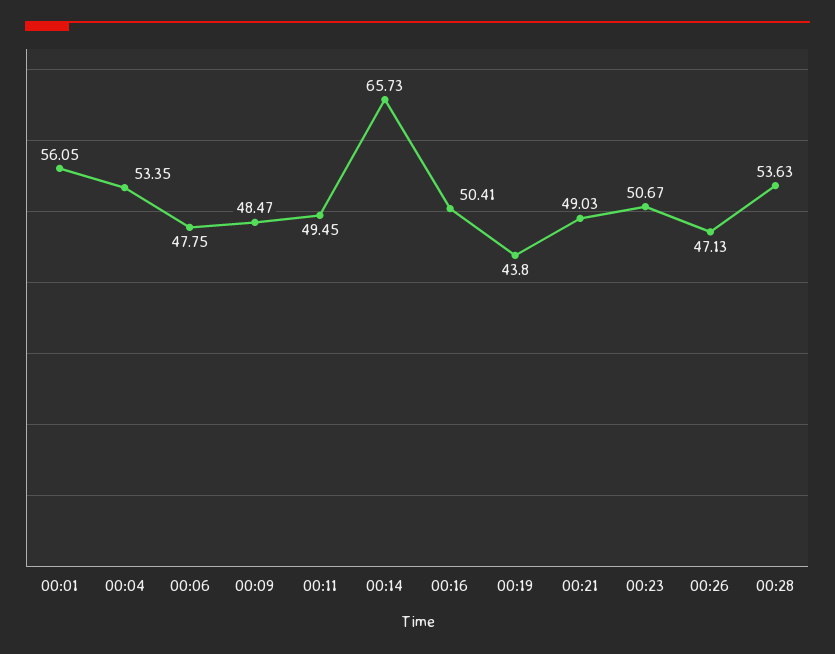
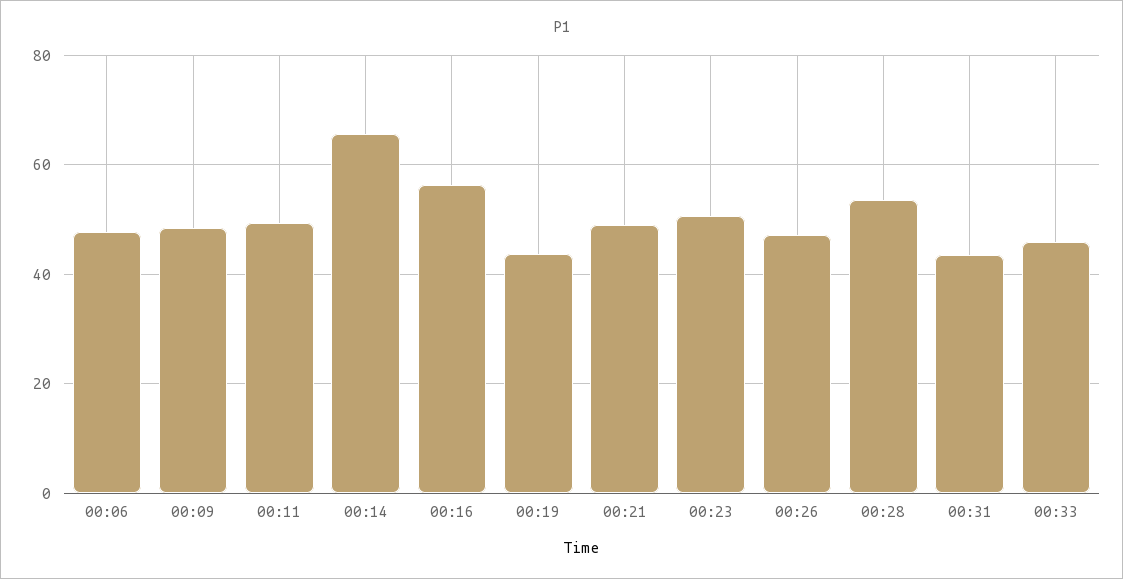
00:01: 56.05 -> none
00:04: 53.35 -> none
00:16: 50.41 -> 56
00:31: none -> 44
00:33: none -> 46

